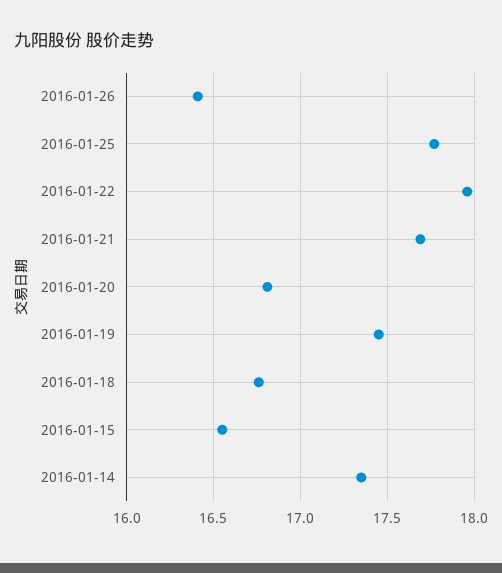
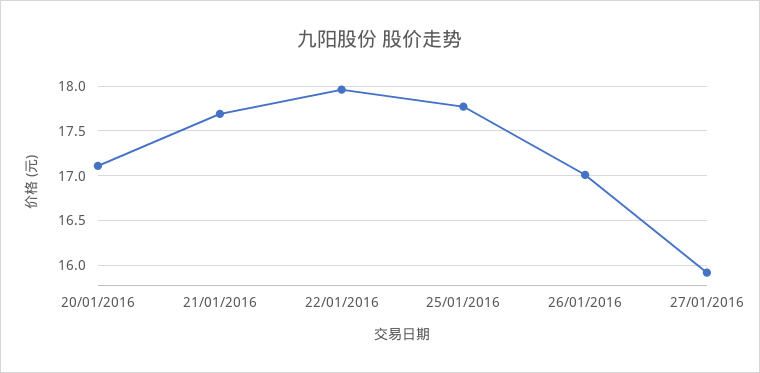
2016-01-26: 16.4 -> 17
2016-01-20: 16.8 -> 17.1
2016-01-19: 17.45 -> none
2016-01-18: 16.75 -> none
2016-01-15: 16.55 -> none
2016-01-14: 17.35 -> none
27/01/2016: none -> 15.9

